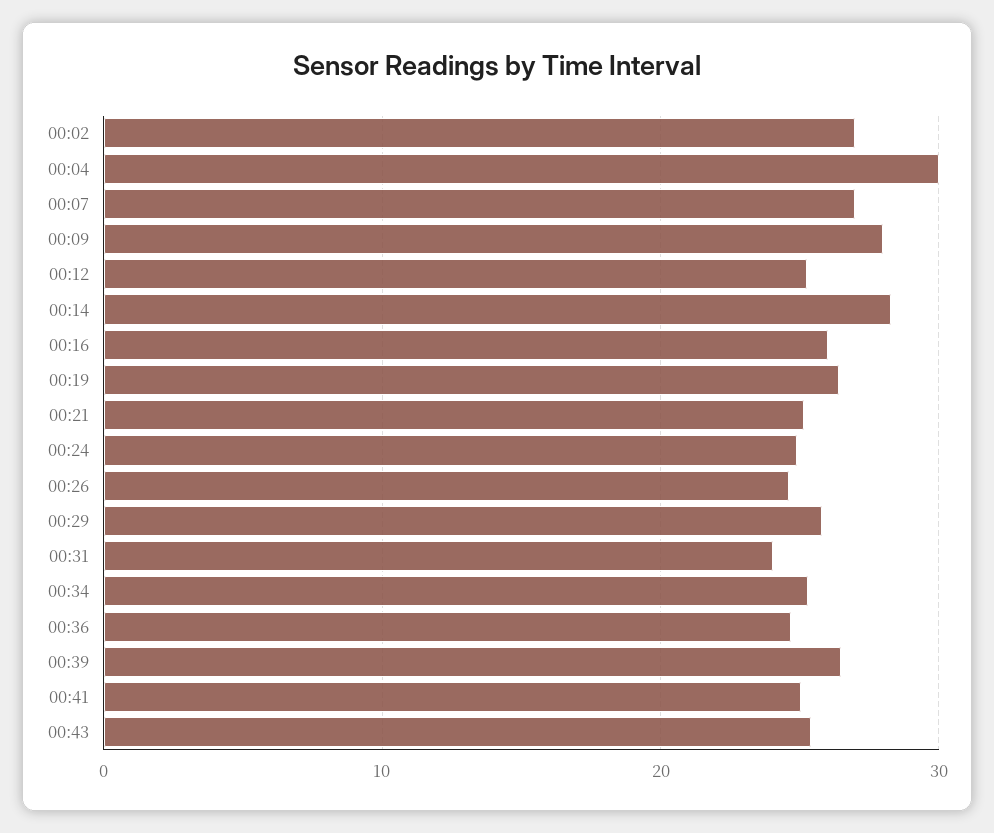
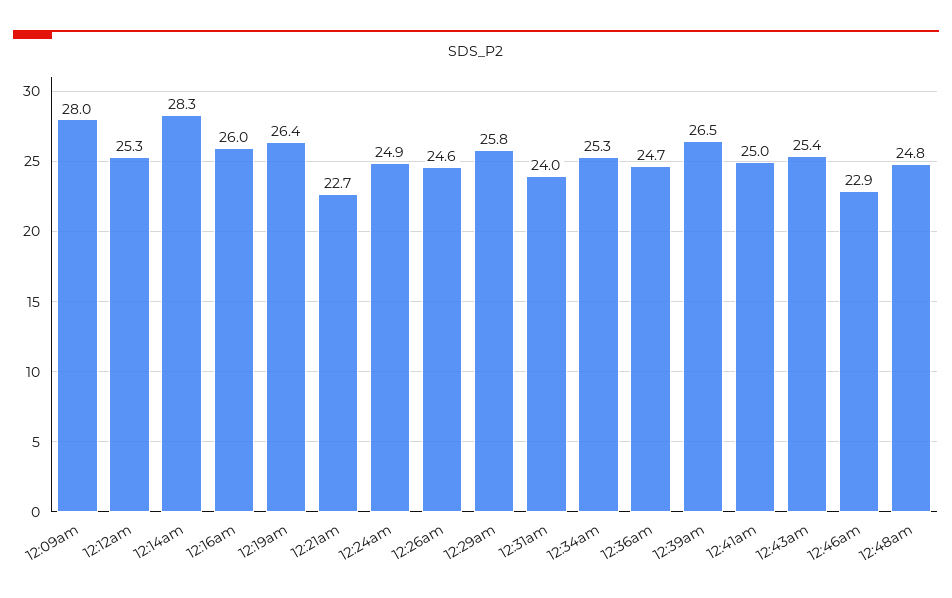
00:02: 27 -> none
00:04: 30 -> none
00:07: 27 -> none
00:21: 25 -> 22.7
12:46am: none -> 22.9
12:48am: none -> 24.8

